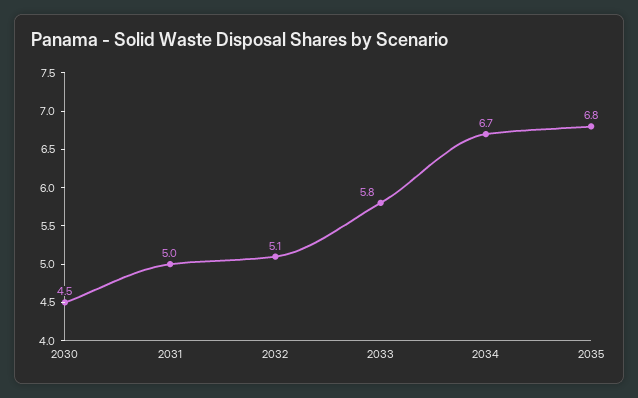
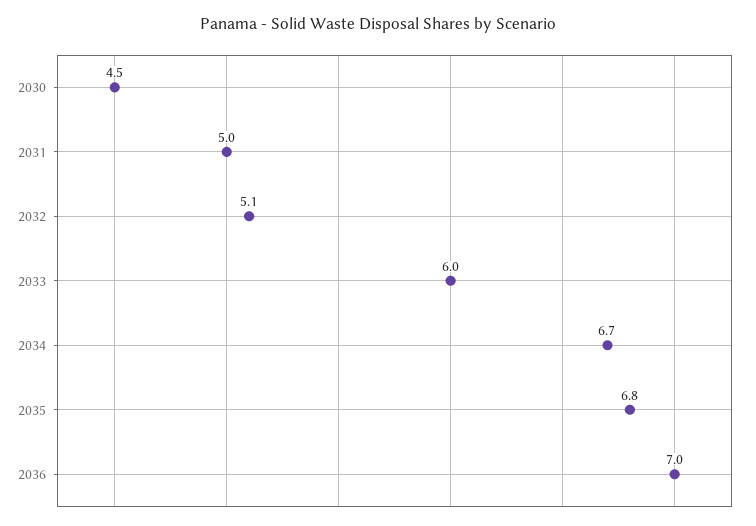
2033: 5.8 -> 6
2036: none -> 7

